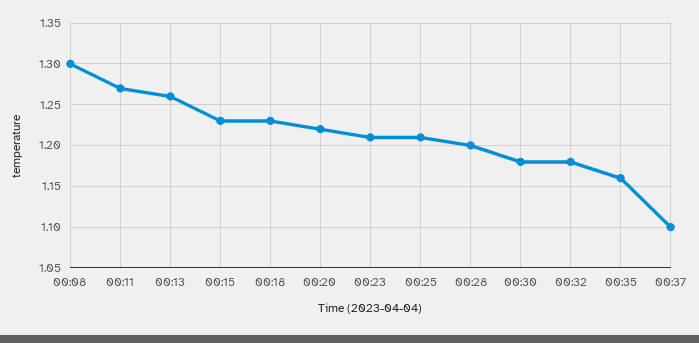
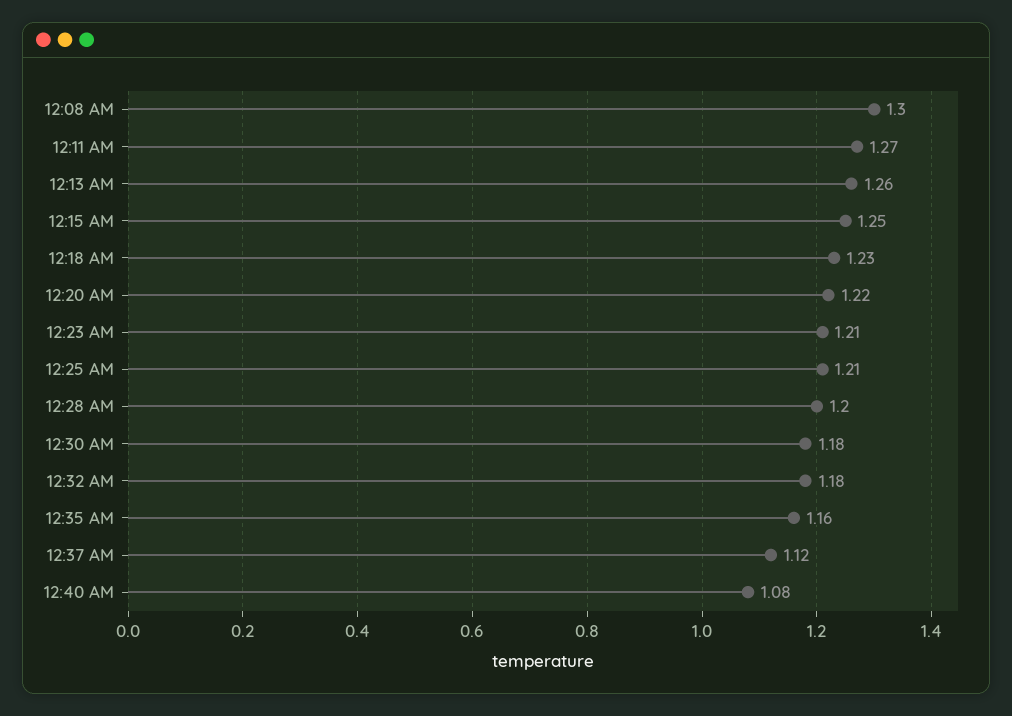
00:15: 1.23 -> 1.25
00:37: 1.1 -> 1.12
12:40 AM: none -> 1.08

